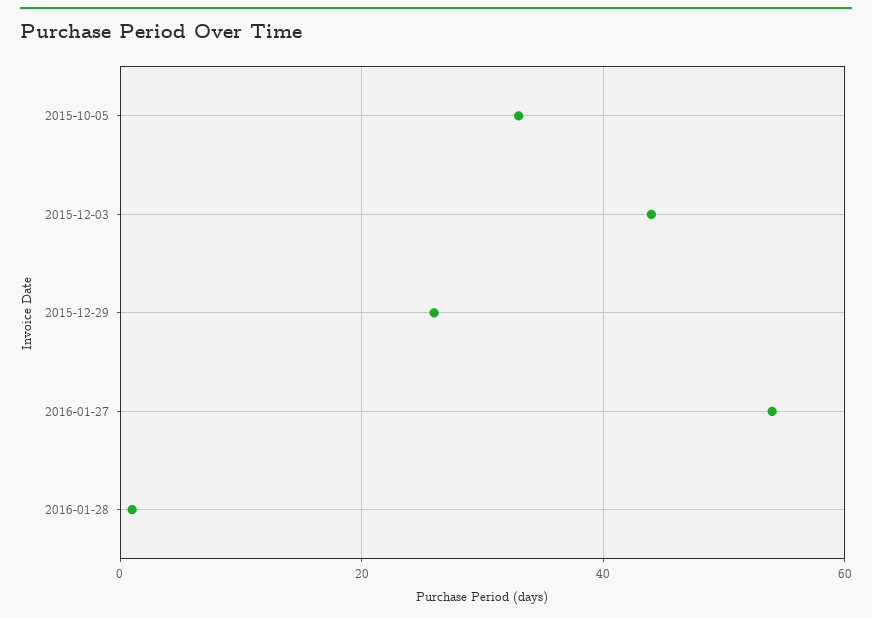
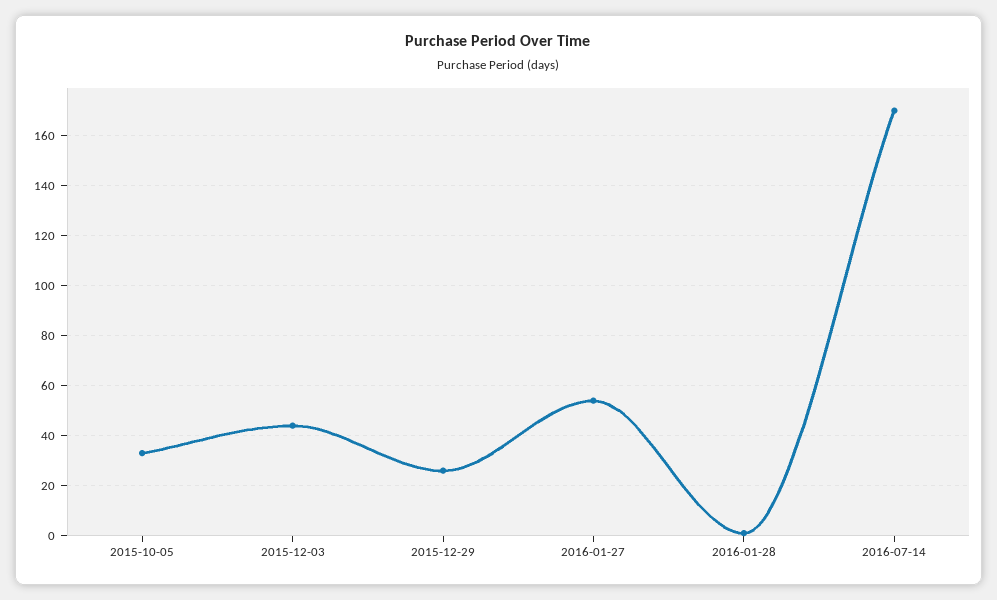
2016-07-14: none -> 170

